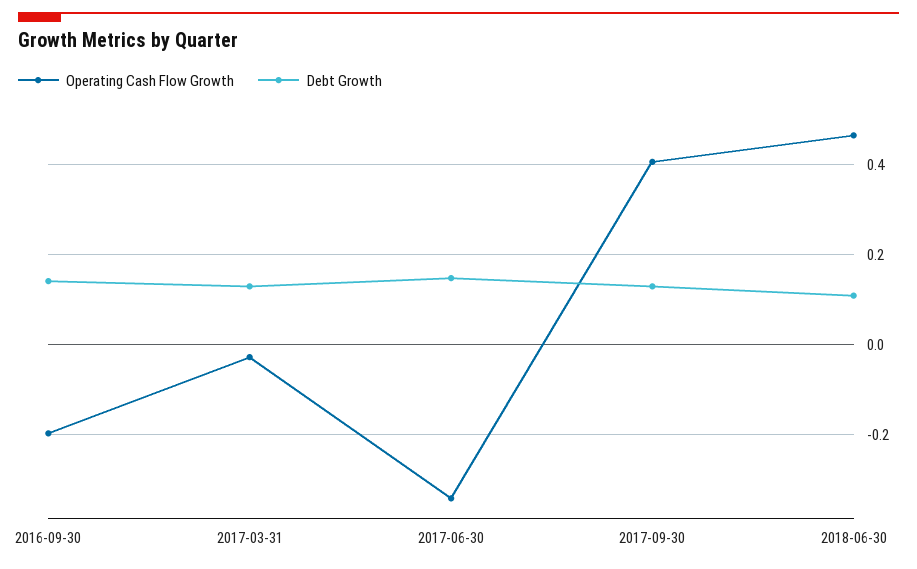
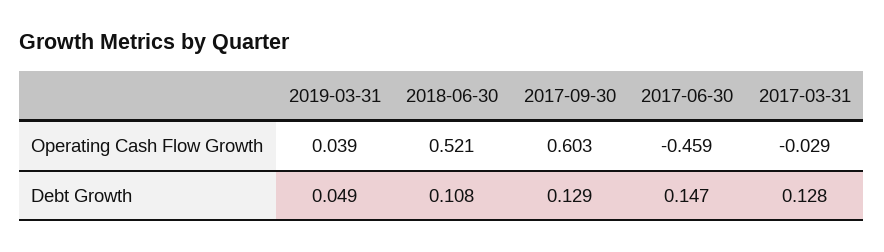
Operating Cash Flow Growth, 2016-09-30: -0.2 -> none
Debt Growth, 2016-09-30: 0.14 -> none
Operating Cash Flow Growth, 2017-06-30: -0.34 -> -0.459
Operating Cash Flow Growth, 2017-09-30: 0.4 -> 0.603
Operating Cash Flow Growth, 2018-06-30: 0.46 -> 0.521
Operating Cash Flow Growth, 2019-03-31: none -> 0.039
Debt Growth, 2019-03-31: none -> 0.049

